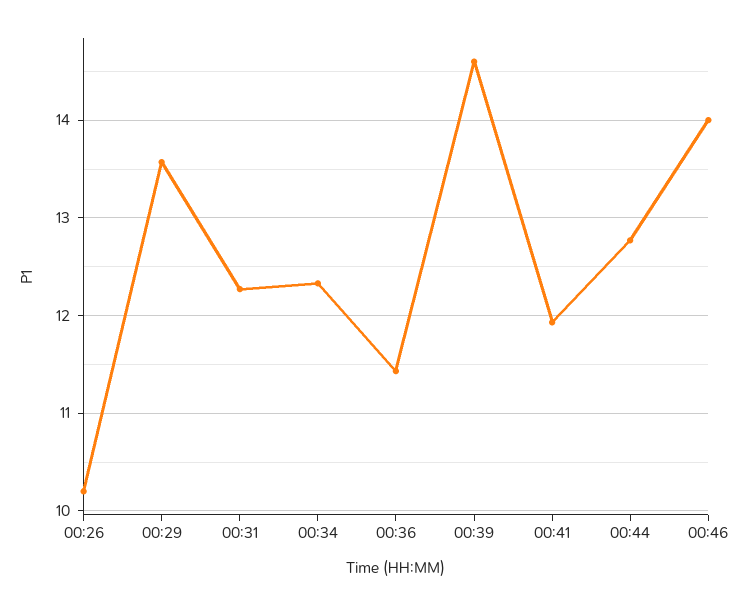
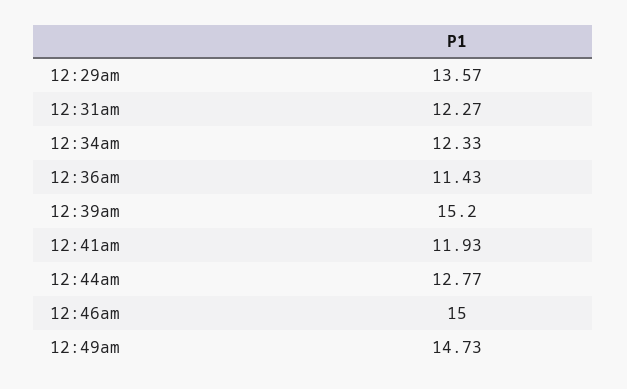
00:26: 10.2 -> none
00:39: 14.6 -> 15.2
00:46: 14 -> 15
12:49am: none -> 14.73

